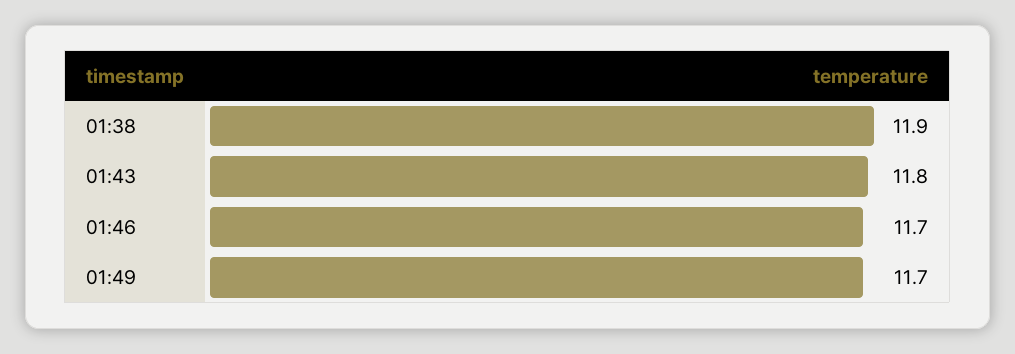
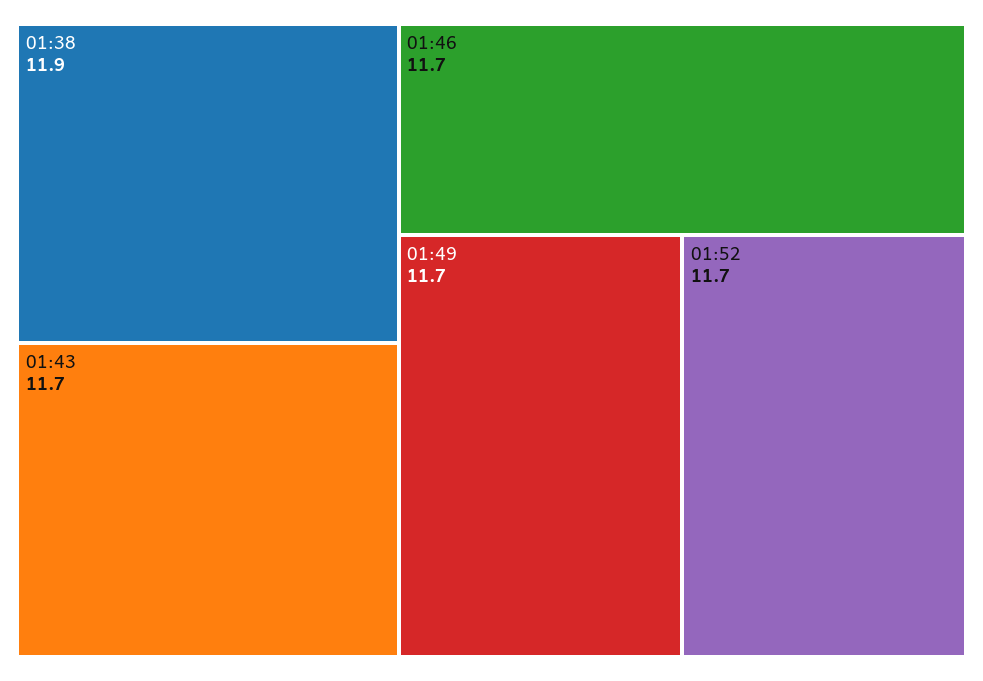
01:43: 11.8 -> 11.7
01:52: none -> 11.7

